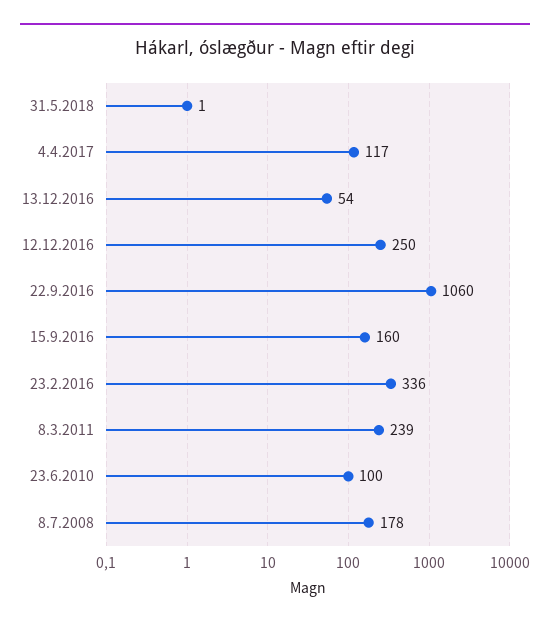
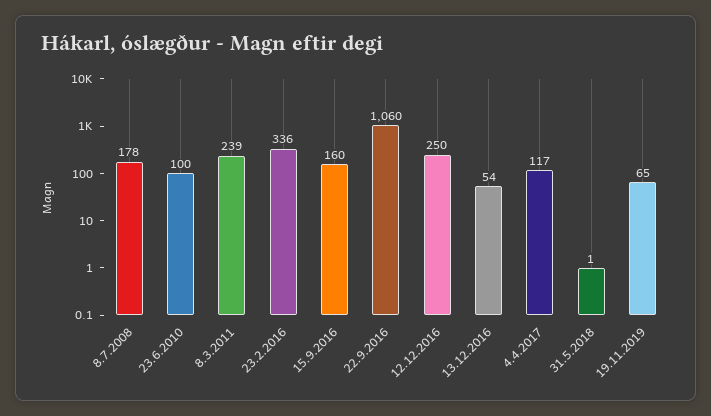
19.11.2019: none -> 65

